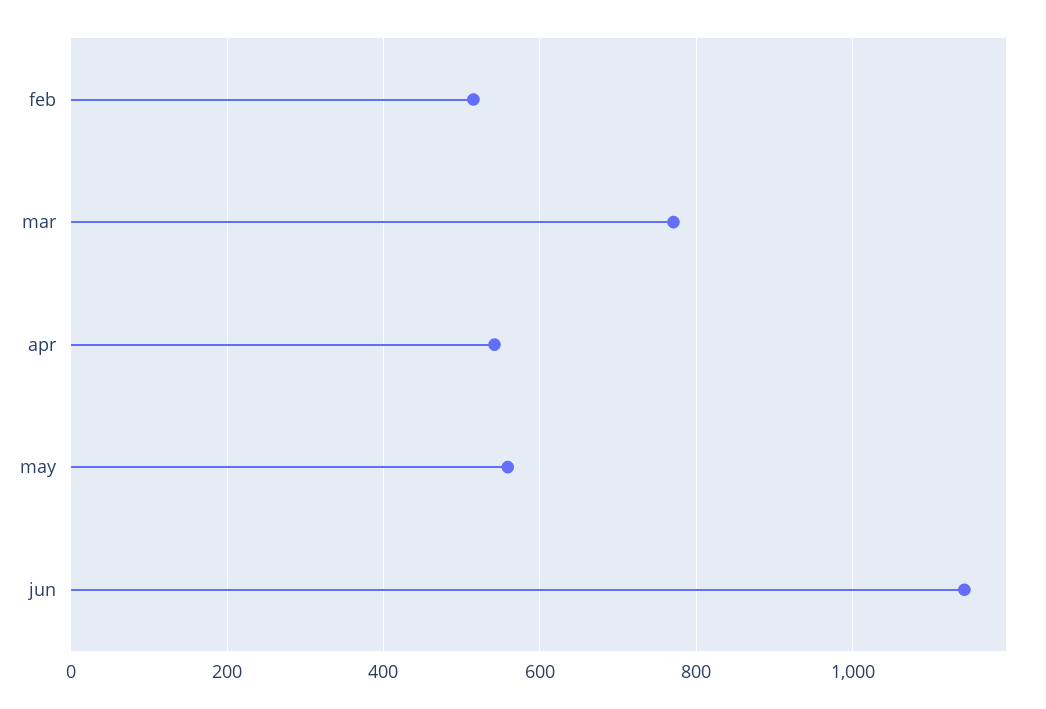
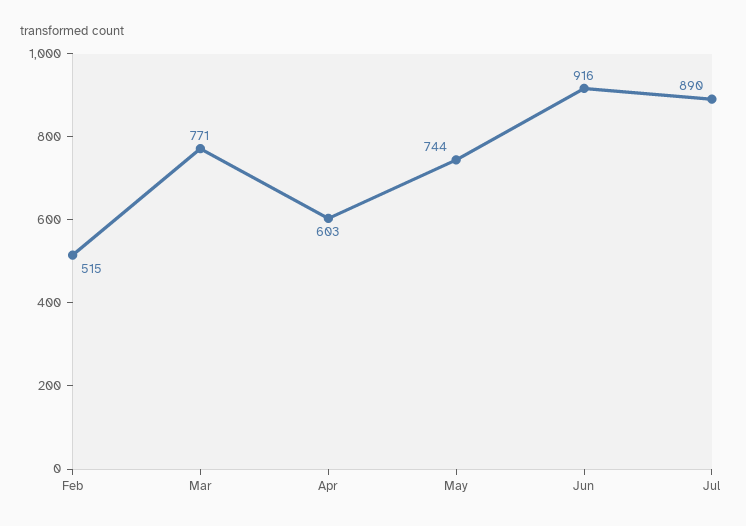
apr: 540 -> 603
may: 560 -> 744
jun: 1140 -> 916
Jul: none -> 890

